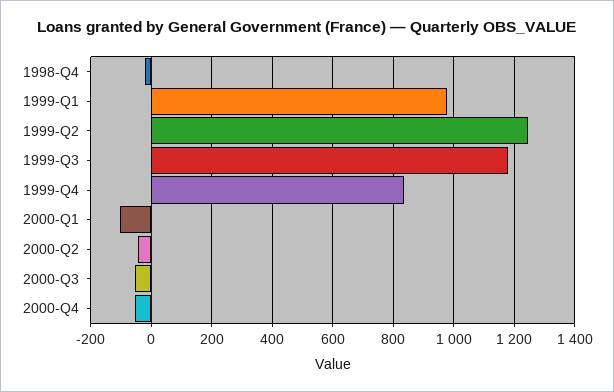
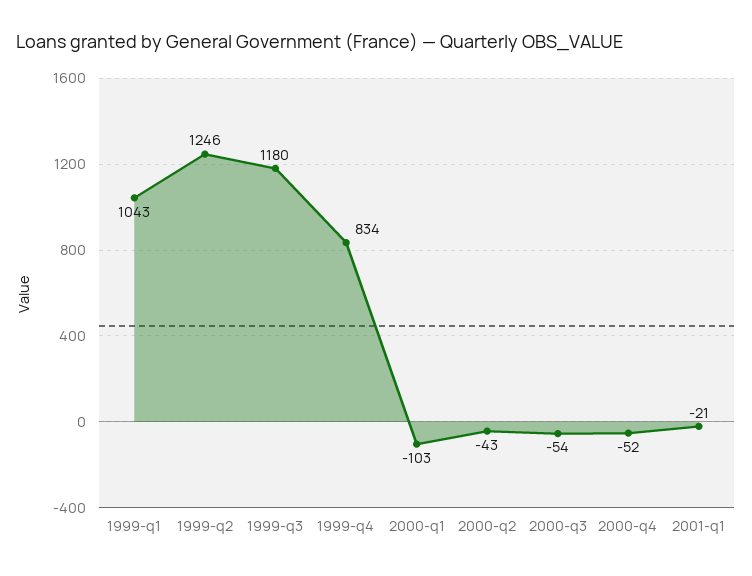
1998-Q4: -20 -> none
1999-Q1: 980 -> 1043
2001-q1: none -> -21

